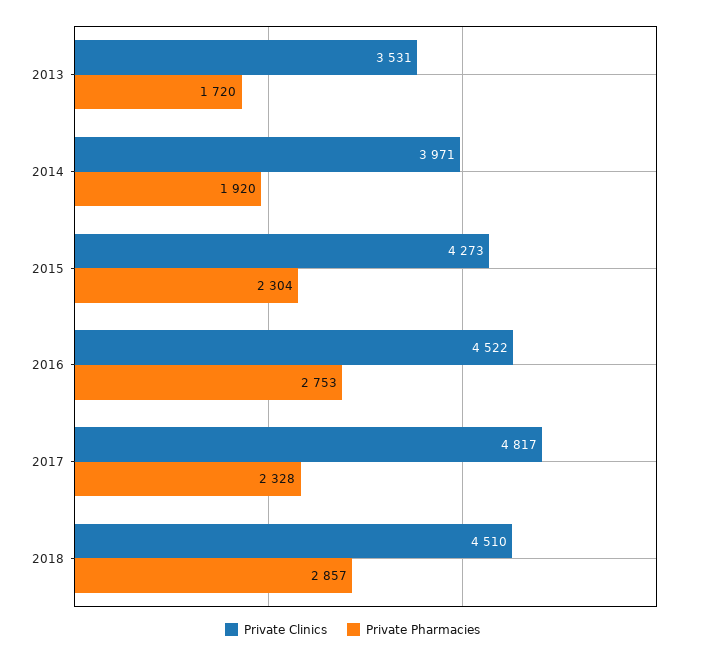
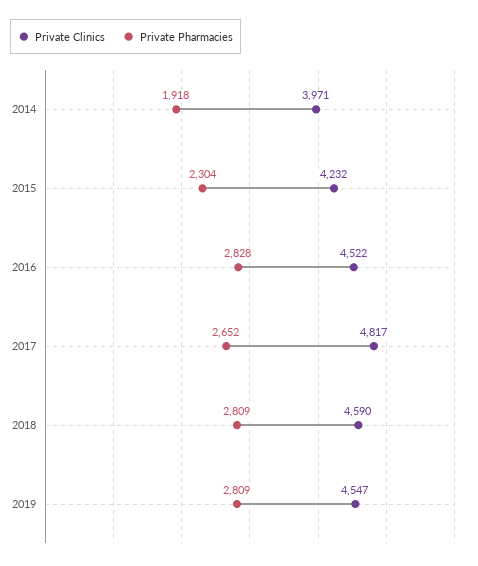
Private Clinics, 2013: 3531 -> none
Private Pharmacies, 2013: 1720 -> none
Private Pharmacies, 2014: 1920 -> 1918
Private Clinics, 2015: 4273 -> 4232
Private Pharmacies, 2016: 2753 -> 2828
Private Pharmacies, 2017: 2328 -> 2652
Private Clinics, 2018: 4510 -> 4590
Private Pharmacies, 2018: 2857 -> 2809
Private Clinics, 2019: none -> 4547
Private Pharmacies, 2019: none -> 2809

